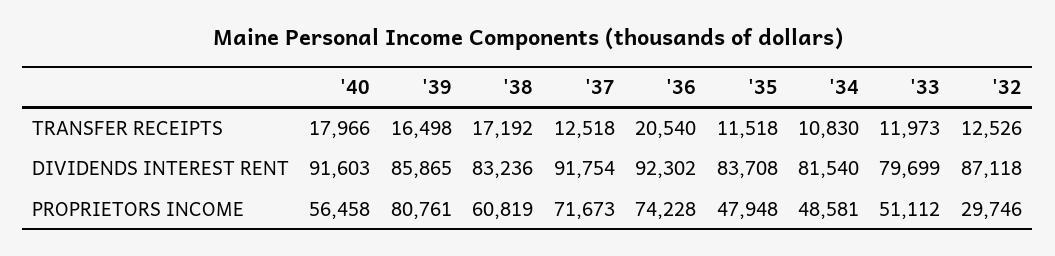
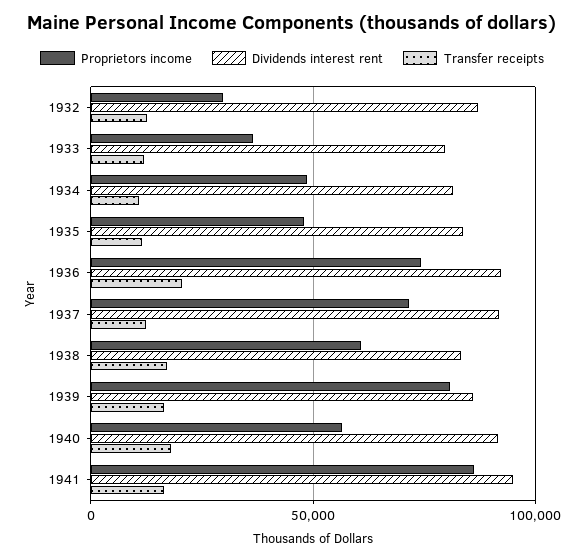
PROPRIETORS INCOME, '33: 51112 -> 35000
PROPRIETORS INCOME, 1941: none -> 85000
DIVIDENDS INTEREST RENT, 1941: none -> 95000
TRANSFER RECEIPTS, 1941: none -> 15000

